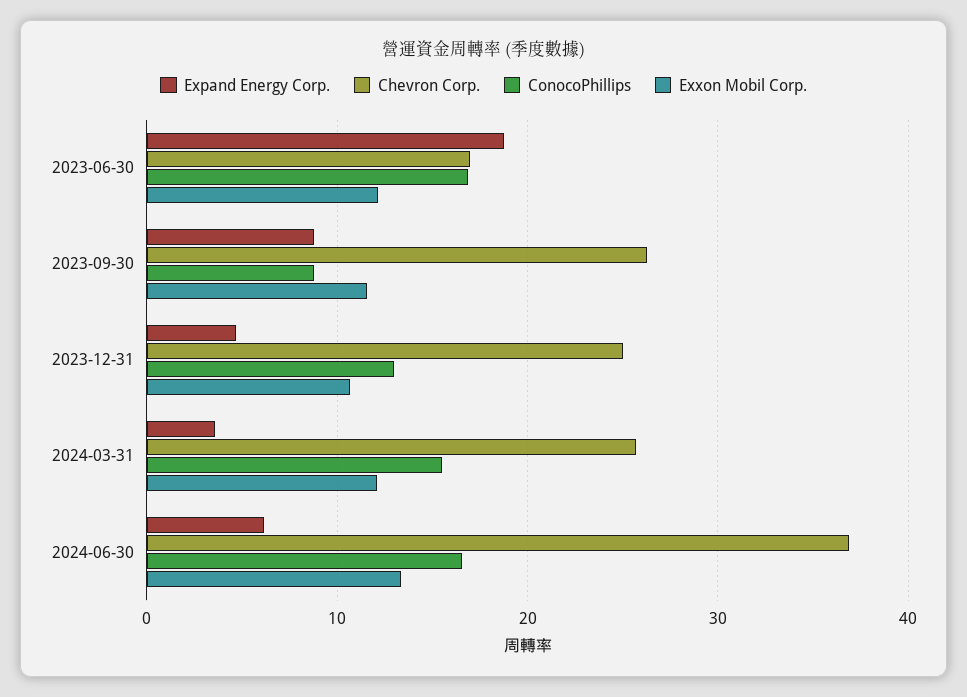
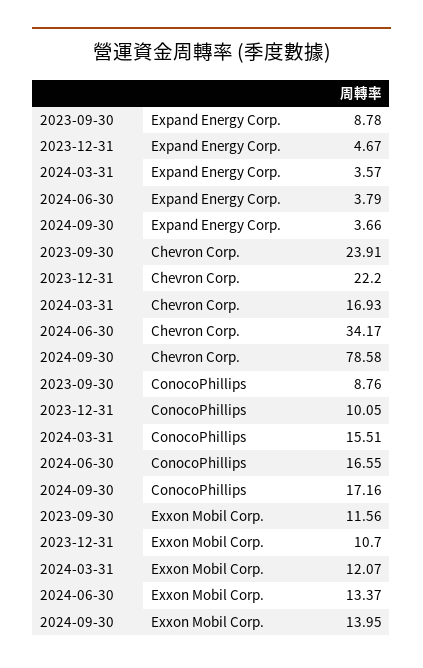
Expand Energy Corp., 2023-06-30: 19 -> none
Chevron Corp., 2023-06-30: 17 -> none
ConocoPhillips, 2023-06-30: 17 -> none
Exxon Mobil Corp., 2023-06-30: 12 -> none
Chevron Corp., 2023-09-30: 26 -> 23.91
Chevron Corp., 2023-12-31: 25 -> 22.2
ConocoPhillips, 2023-12-31: 13 -> 10.05
Chevron Corp., 2024-03-31: 26 -> 16.93
Expand Energy Corp., 2024-06-30: 6 -> 3.79
Chevron Corp., 2024-06-30: 37 -> 34.17
Expand Energy Corp., 2024-09-30: none -> 3.66
Chevron Corp., 2024-09-30: none -> 78.58
ConocoPhillips, 2024-09-30: none -> 17.16
Exxon Mobil Corp., 2024-09-30: none -> 13.95

